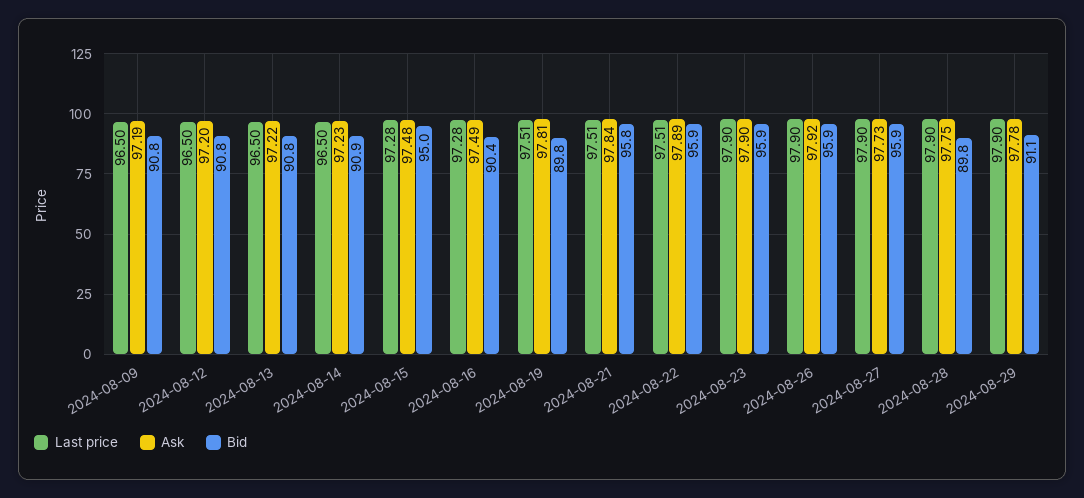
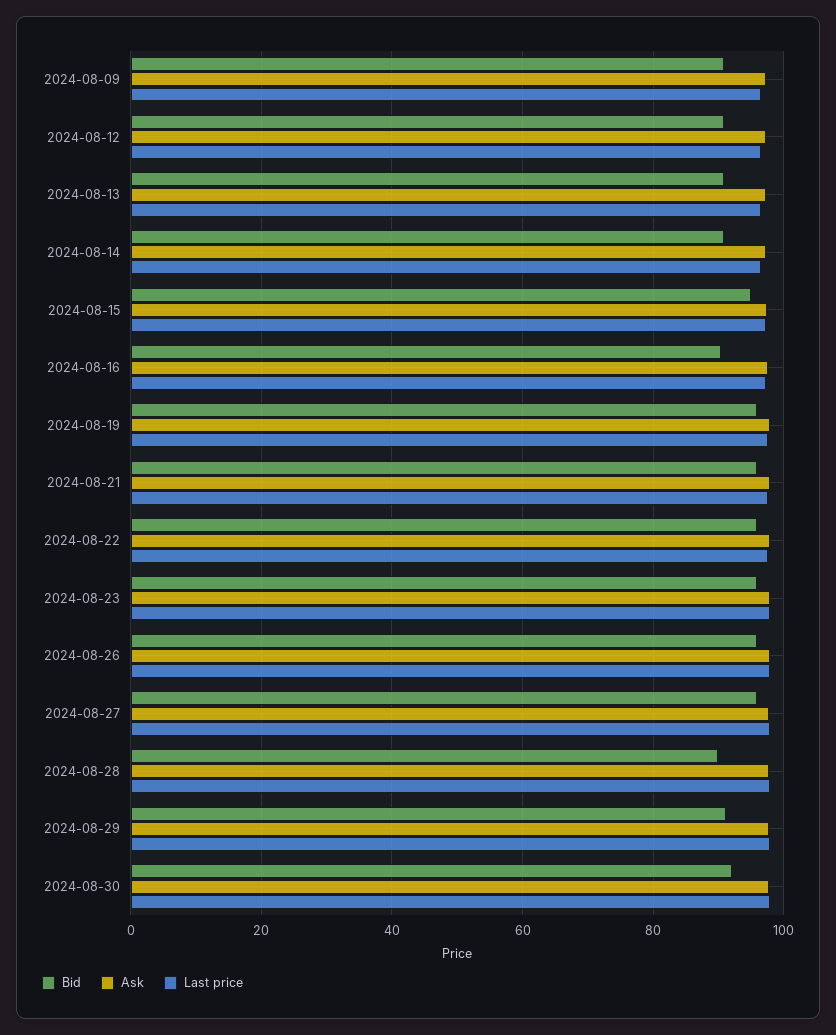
Bid, 2024-08-19: 89.8 -> 96
Bid, 2024-08-30: none -> 92
Ask, 2024-08-30: none -> 98
Last price, 2024-08-30: none -> 98

